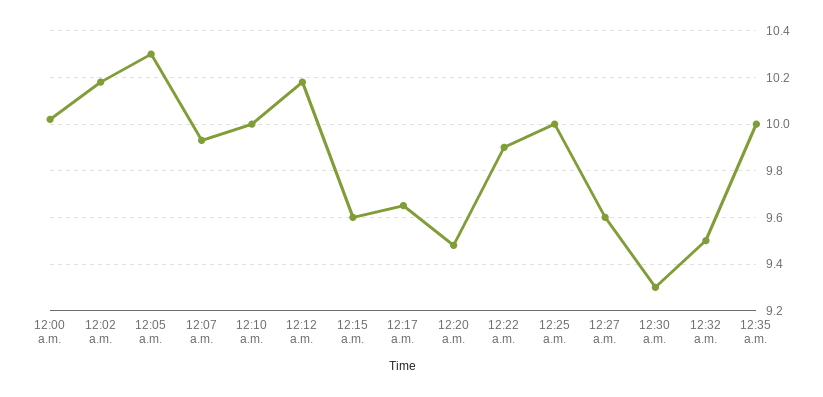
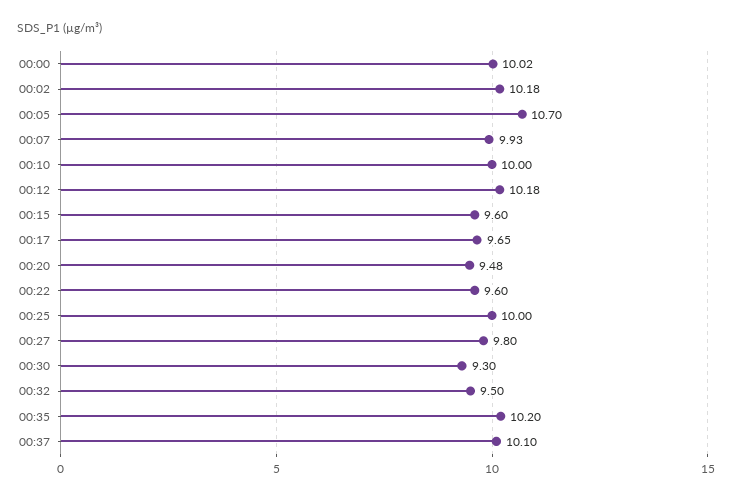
12:05 a.m.: 10.3 -> 10.7
12:22 a.m.: 9.9 -> 9.6
12:27 a.m.: 9.6 -> 9.8
12:35 a.m.: 10 -> 10.2
00:37: none -> 10.1

